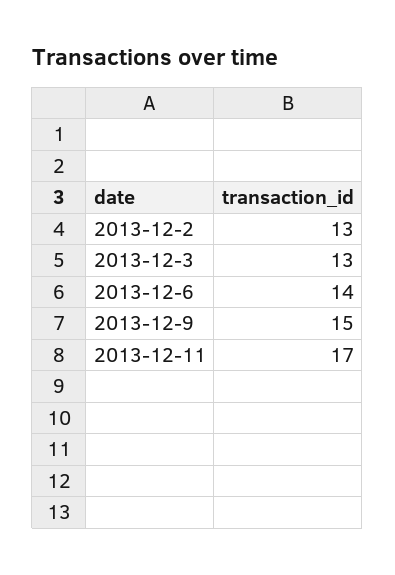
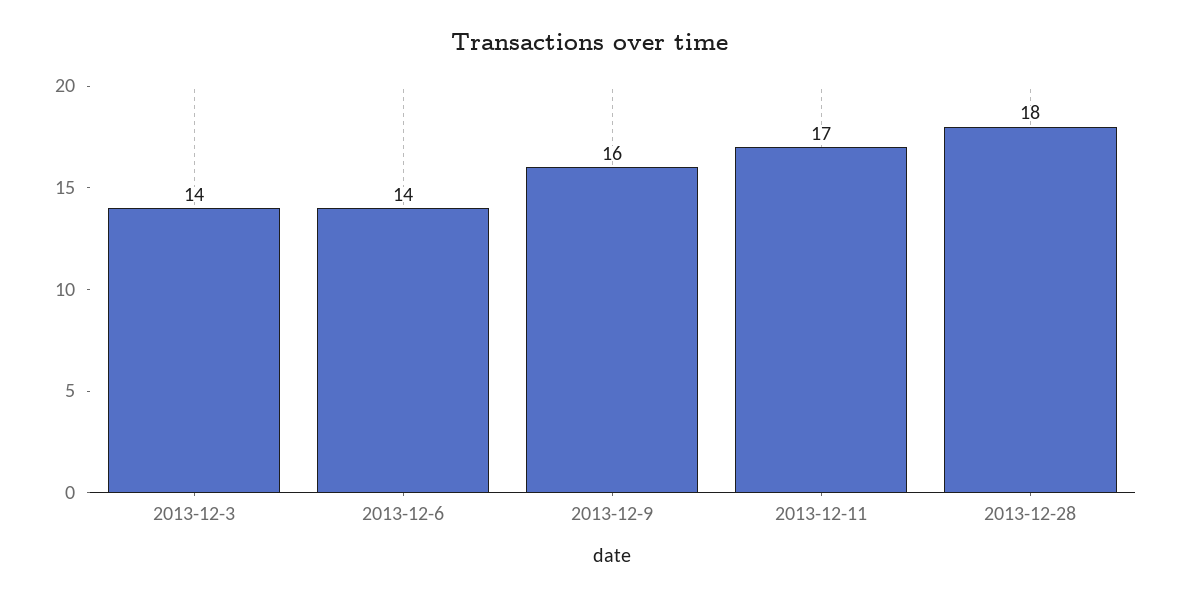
2013-12-2: 13 -> none
2013-12-3: 13 -> 14
2013-12-9: 15 -> 16
2013-12-28: none -> 18

